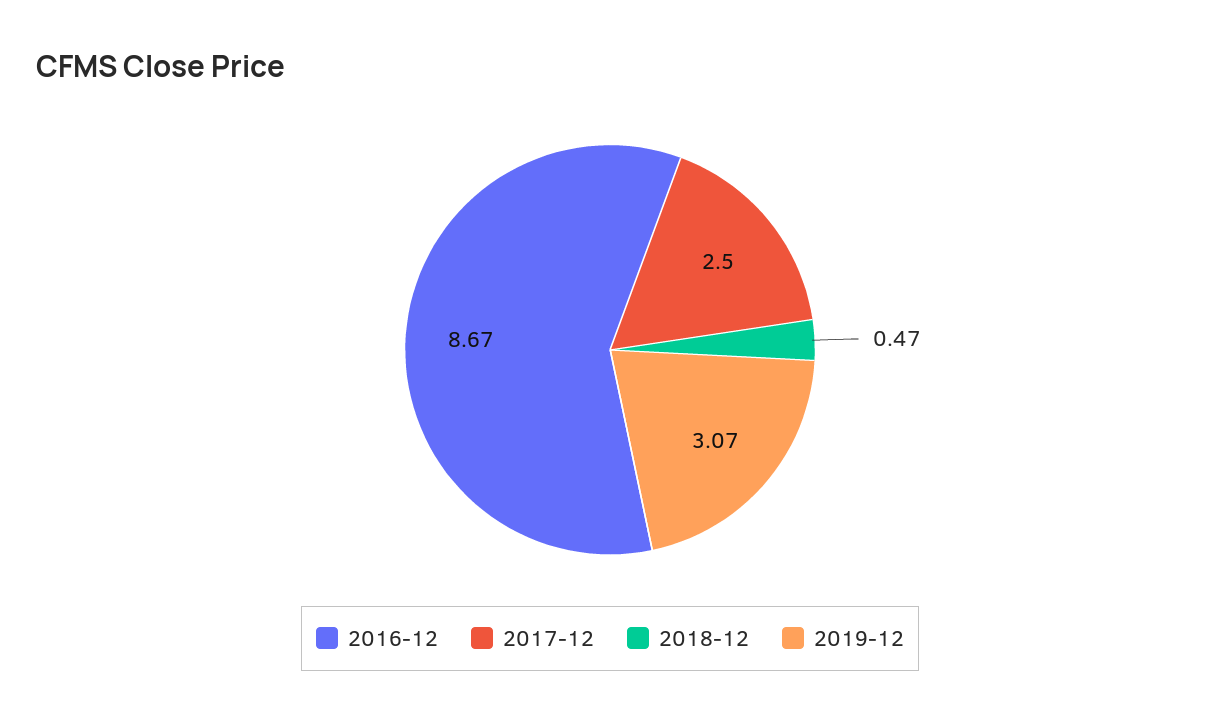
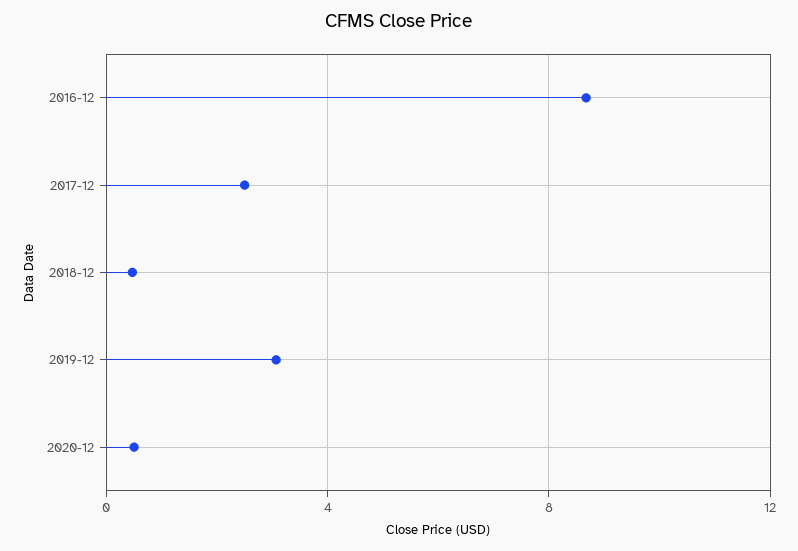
2020-12: none -> 0.5

